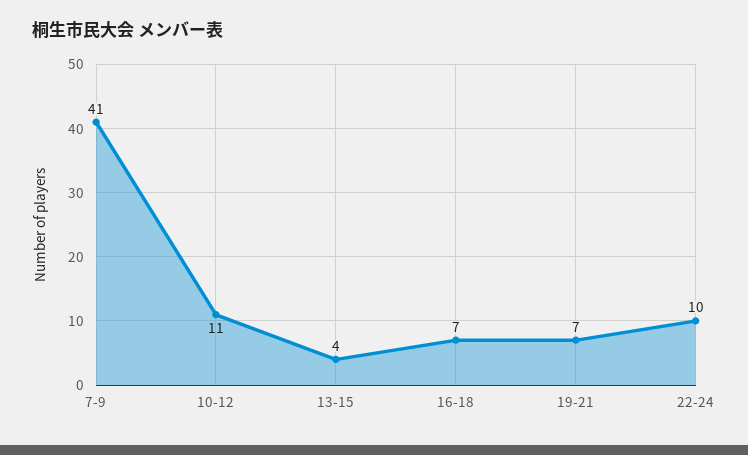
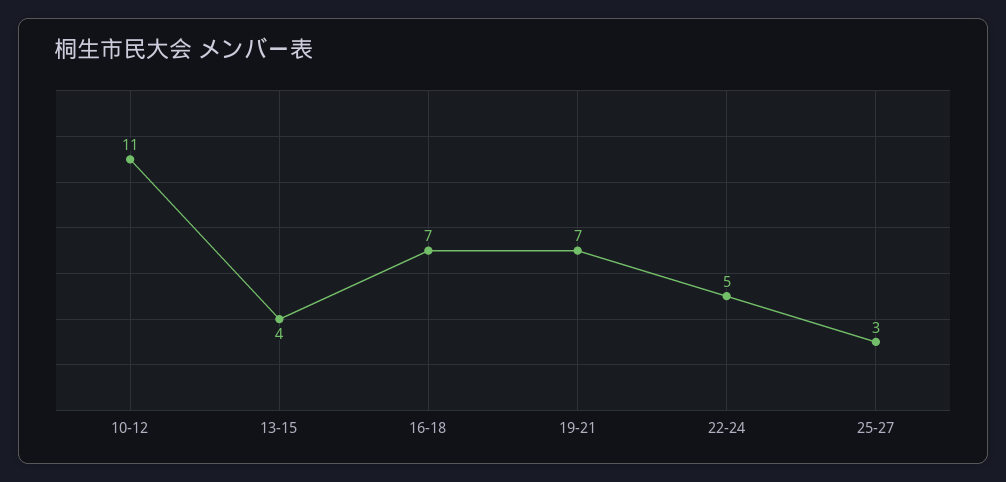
7-9: 41 -> none
22-24: 10 -> 5
25-27: none -> 3

